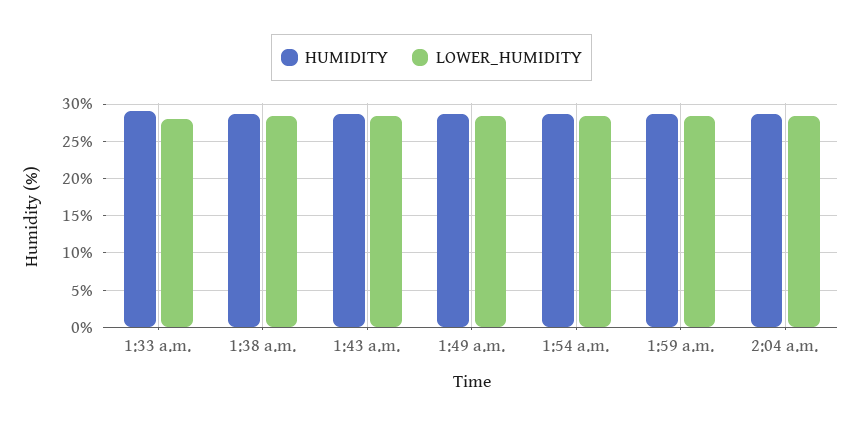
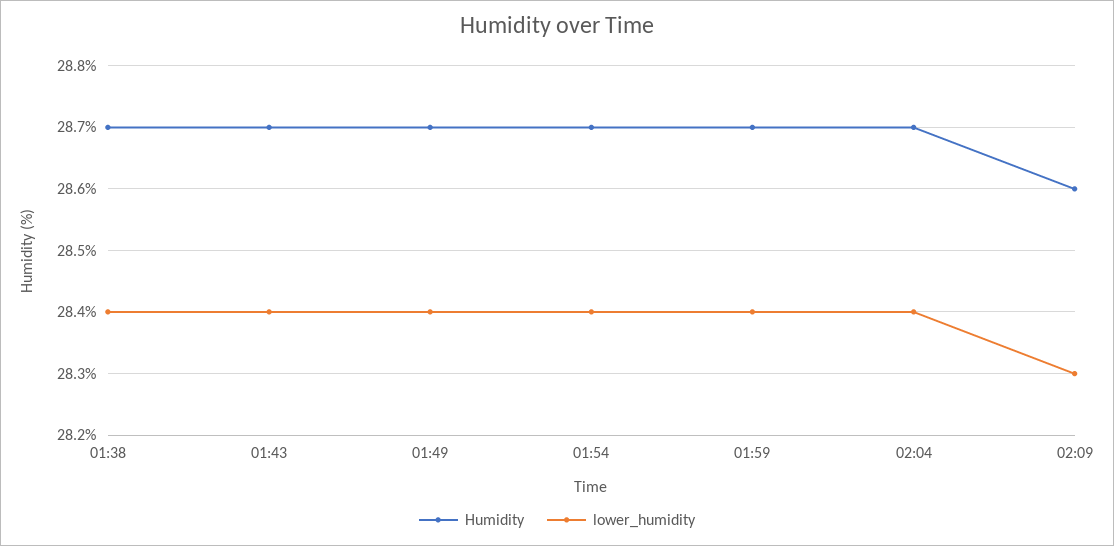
HUMIDITY, 1:33 a.m.: 29 -> none
LOWER_HUMIDITY, 1:33 a.m.: 28 -> none
HUMIDITY, 02:09: none -> 28.6
LOWER_HUMIDITY, 02:09: none -> 28.3

